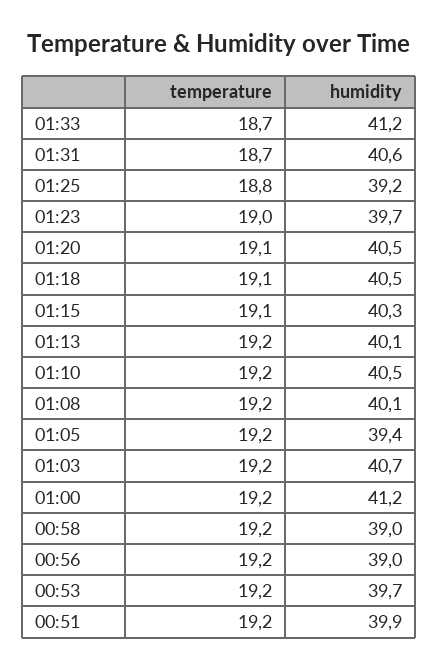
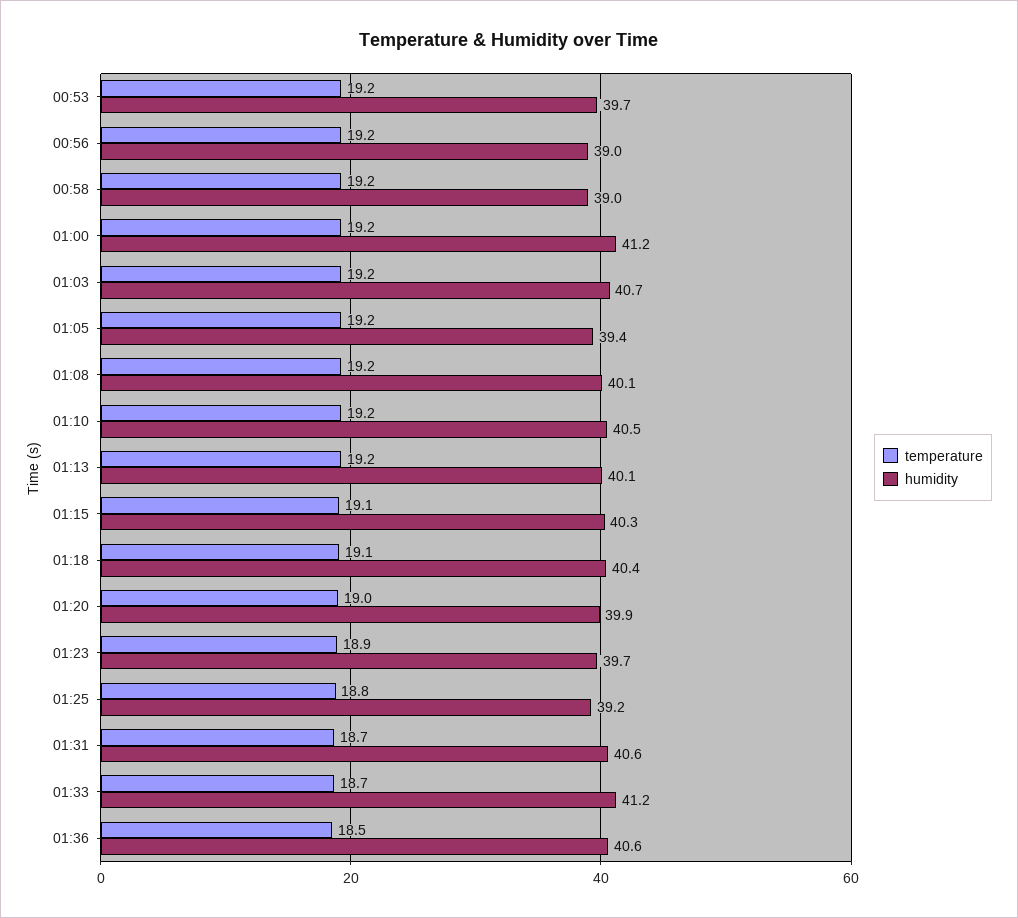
temperature, 01:23: 19 -> 18.9
temperature, 01:20: 19.1 -> 19
humidity, 01:20: 40.5 -> 39.9
humidity, 01:18: 40.5 -> 40.4
temperature, 00:51: 19.2 -> none
humidity, 00:51: 39.9 -> none
temperature, 01:36: none -> 18.5
humidity, 01:36: none -> 40.6

